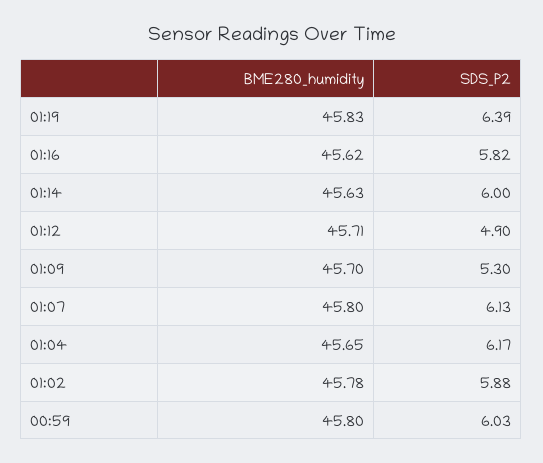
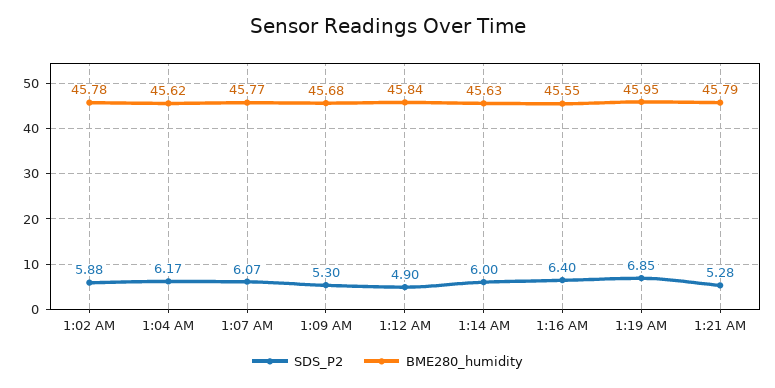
BME280_humidity, 01:19: 45.83 -> 45.95
SDS_P2, 01:19: 6.39 -> 6.85
BME280_humidity, 01:16: 45.62 -> 45.55
SDS_P2, 01:16: 5.82 -> 6.4
BME280_humidity, 01:12: 45.71 -> 45.84
BME280_humidity, 01:09: 45.7 -> 45.68
BME280_humidity, 01:07: 45.8 -> 45.77
SDS_P2, 01:07: 6.13 -> 6.07
BME280_humidity, 01:04: 45.65 -> 45.62
BME280_humidity, 00:59: 45.8 -> none
SDS_P2, 00:59: 6.03 -> none
SDS_P2, 1:21 AM: none -> 5.28
BME280_humidity, 1:21 AM: none -> 45.79

